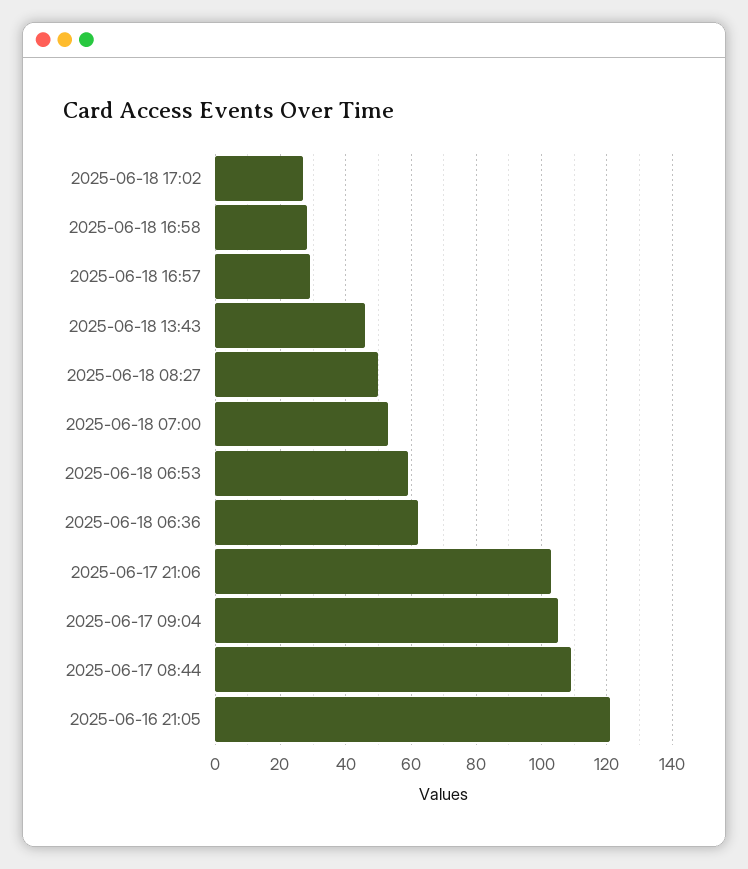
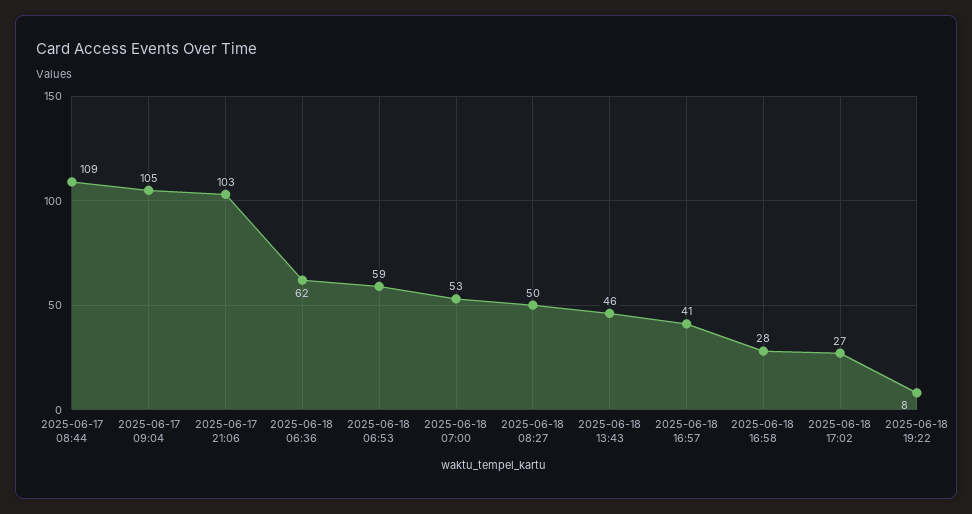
2025-06-18 16:57: 30 -> 41
2025-06-16 21:05: 120 -> none
2025-06-18 19:22: none -> 8

